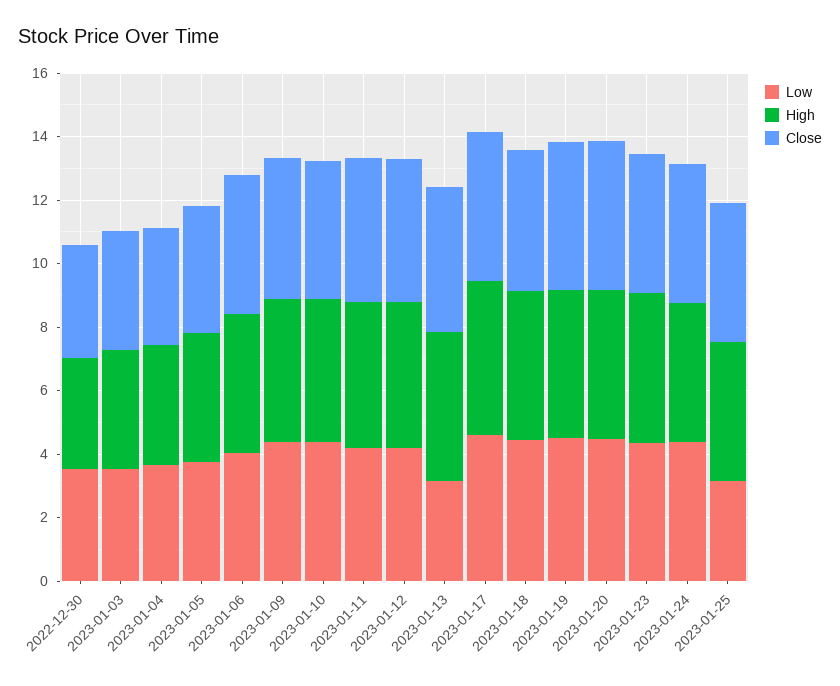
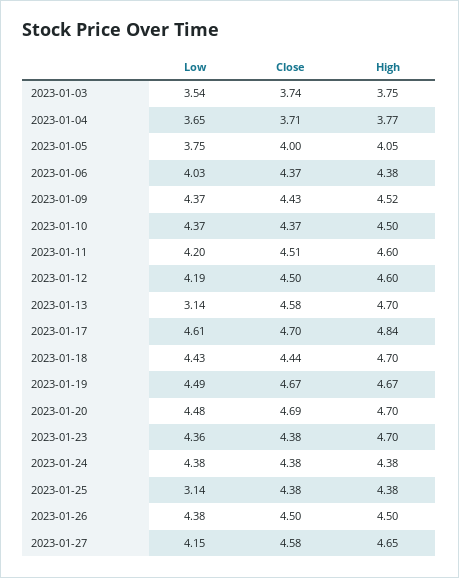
Low, 2022-12-30: 3.5 -> none
High, 2022-12-30: 3.5 -> none
Close, 2022-12-30: 3.5 -> none
Low, 2023-01-26: none -> 4.38
Close, 2023-01-26: none -> 4.5
High, 2023-01-26: none -> 4.5
Low, 2023-01-27: none -> 4.15
Close, 2023-01-27: none -> 4.58
High, 2023-01-27: none -> 4.65

